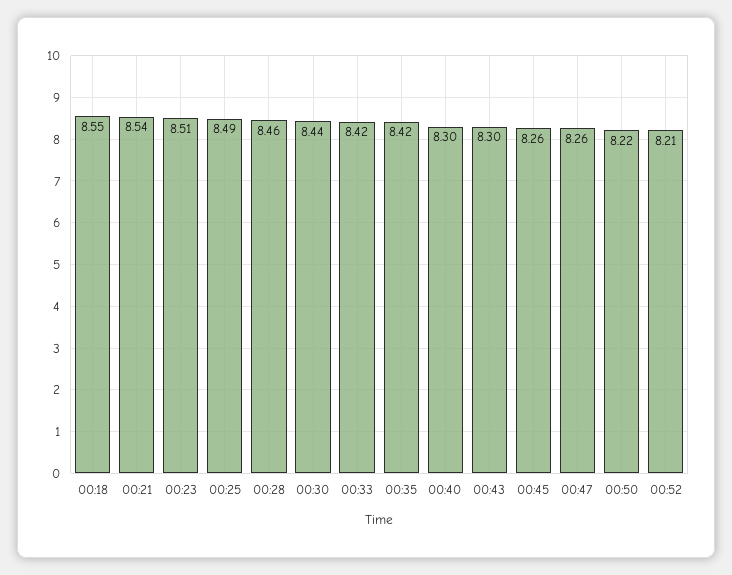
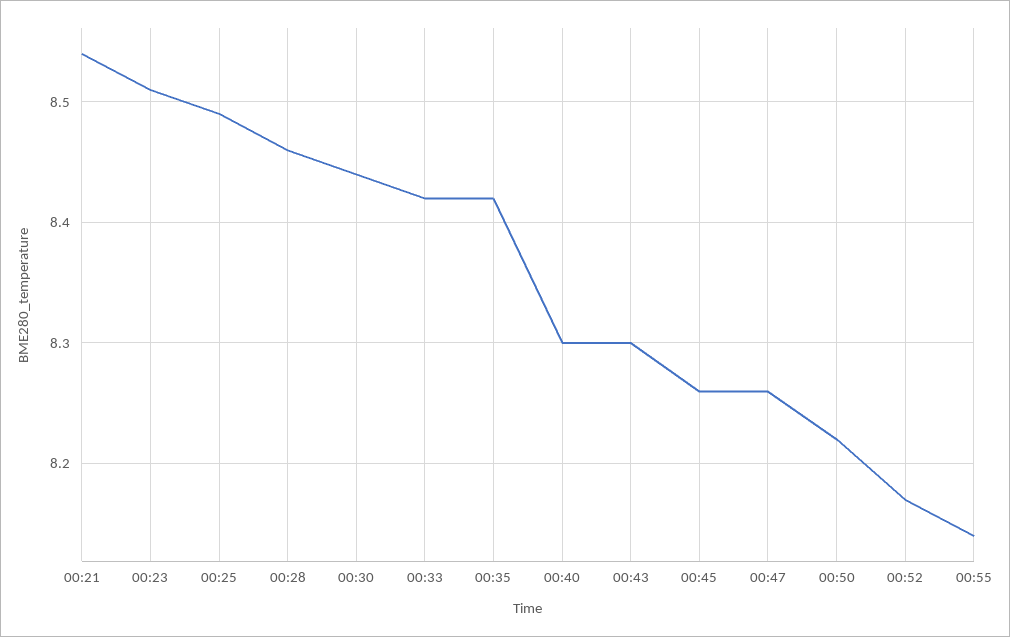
00:18: 8.55 -> none
00:52: 8.21 -> 8.17
00:55: none -> 8.14

